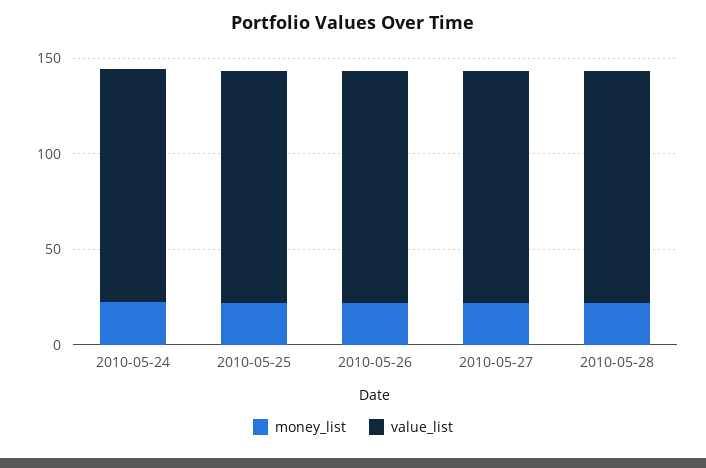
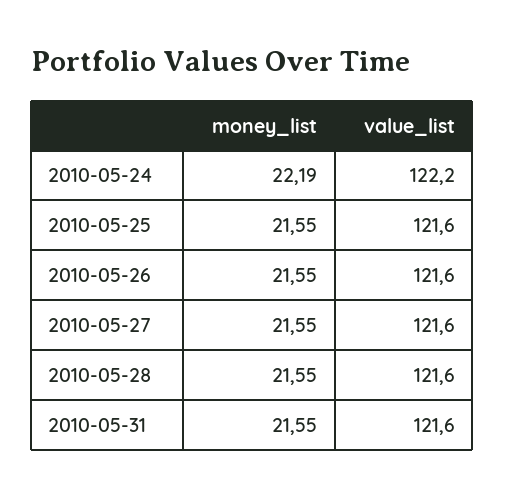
money_list, 2010-05-31: none -> 21.55
value_list, 2010-05-31: none -> 121.6

